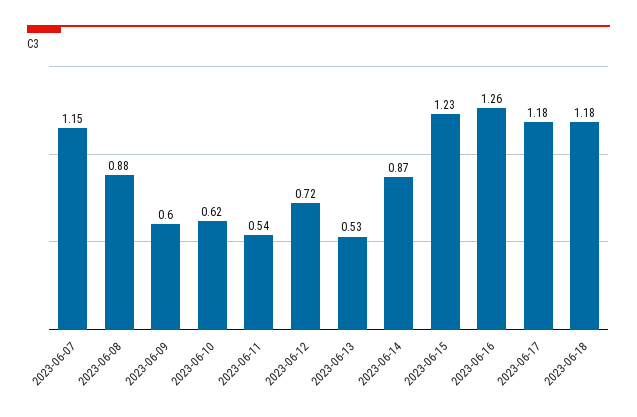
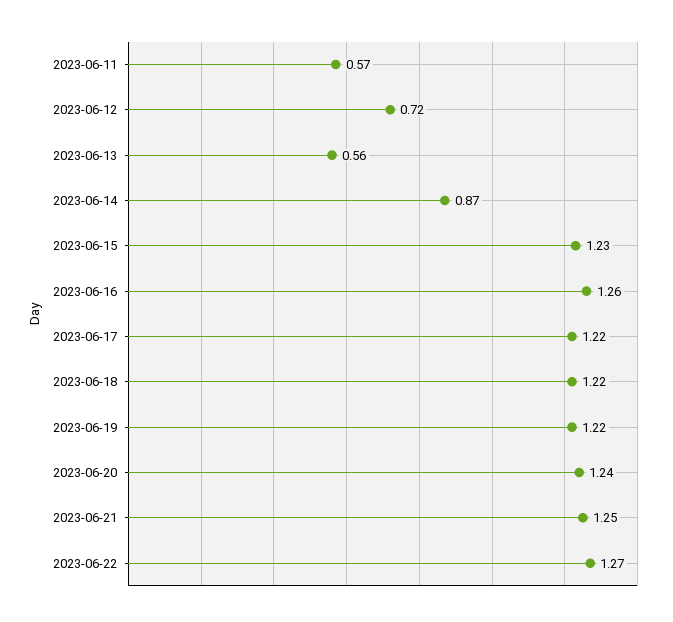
2023-06-07: 1.15 -> none
2023-06-08: 0.88 -> none
2023-06-09: 0.6 -> none
2023-06-10: 0.62 -> none
2023-06-11: 0.54 -> 0.57
2023-06-13: 0.53 -> 0.56
2023-06-17: 1.18 -> 1.22
2023-06-18: 1.18 -> 1.22
2023-06-19: none -> 1.22
2023-06-20: none -> 1.24
2023-06-21: none -> 1.25
2023-06-22: none -> 1.27

